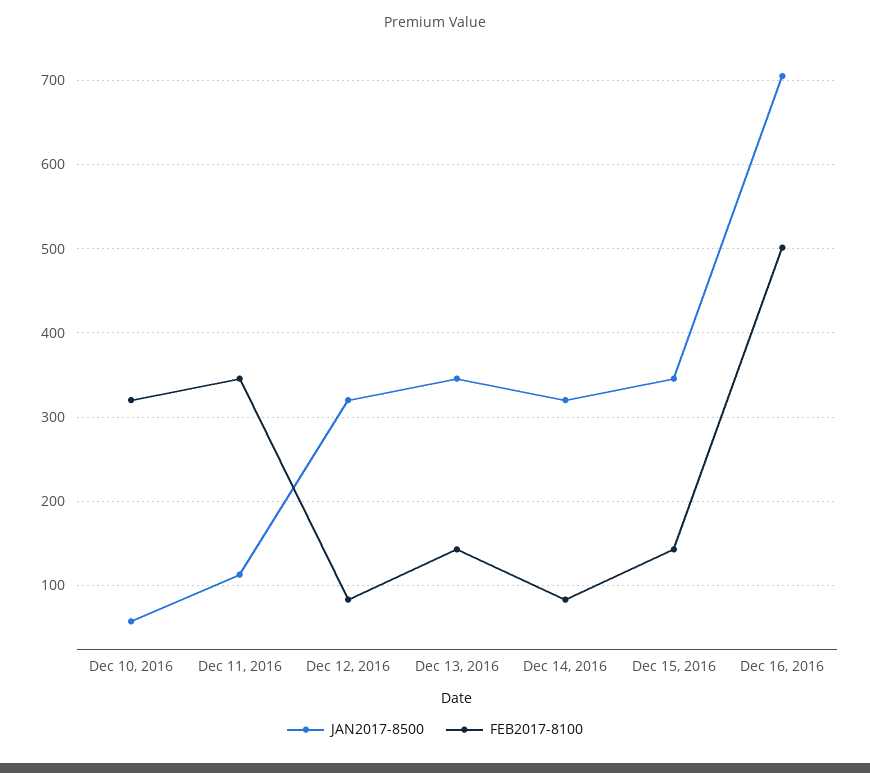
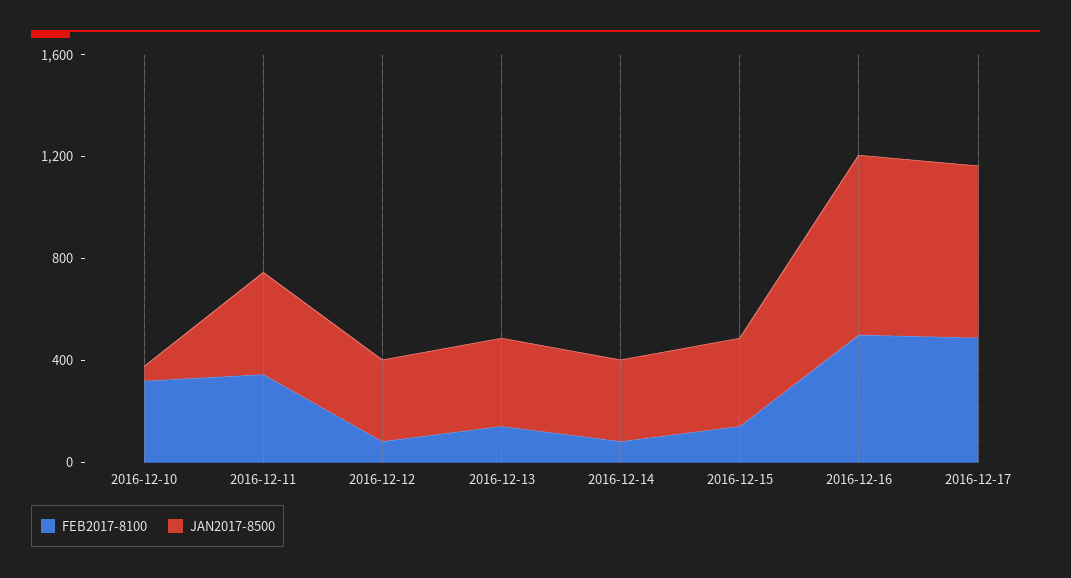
JAN2017-8500, Dec 11, 2016: 110 -> 400
FEB2017-8100, 2016-12-17: none -> 500
JAN2017-8500, 2016-12-17: none -> 700

